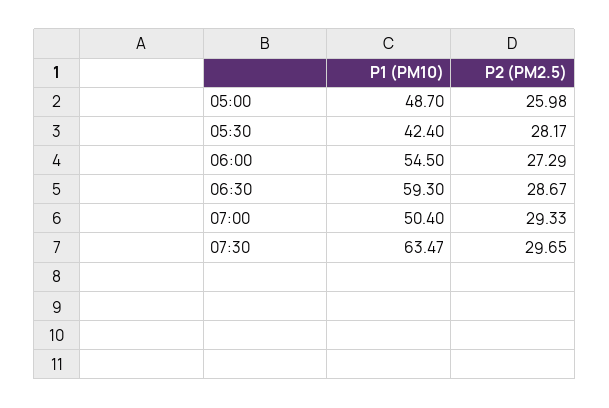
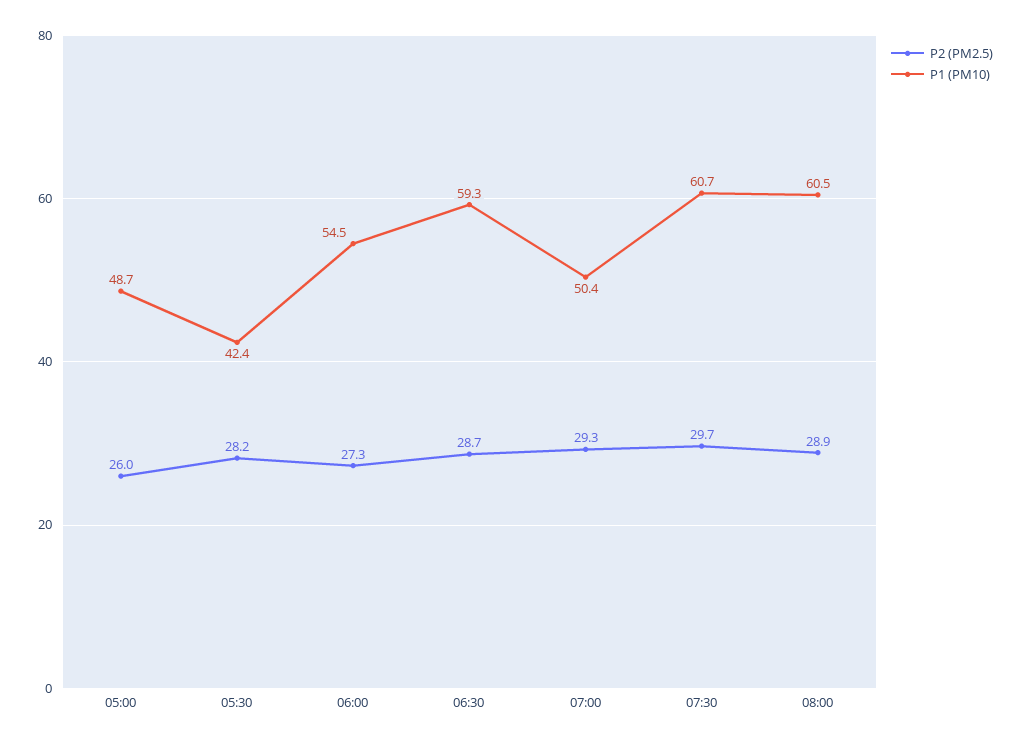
P1 (PM10), 07:30: 63.47 -> 60.7
P2 (PM2.5), 08:00: none -> 28.9
P1 (PM10), 08:00: none -> 60.5

